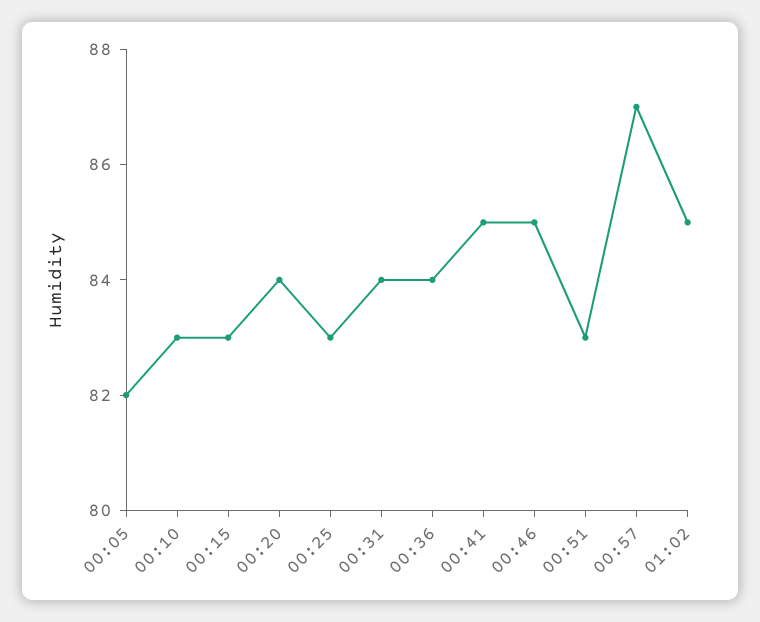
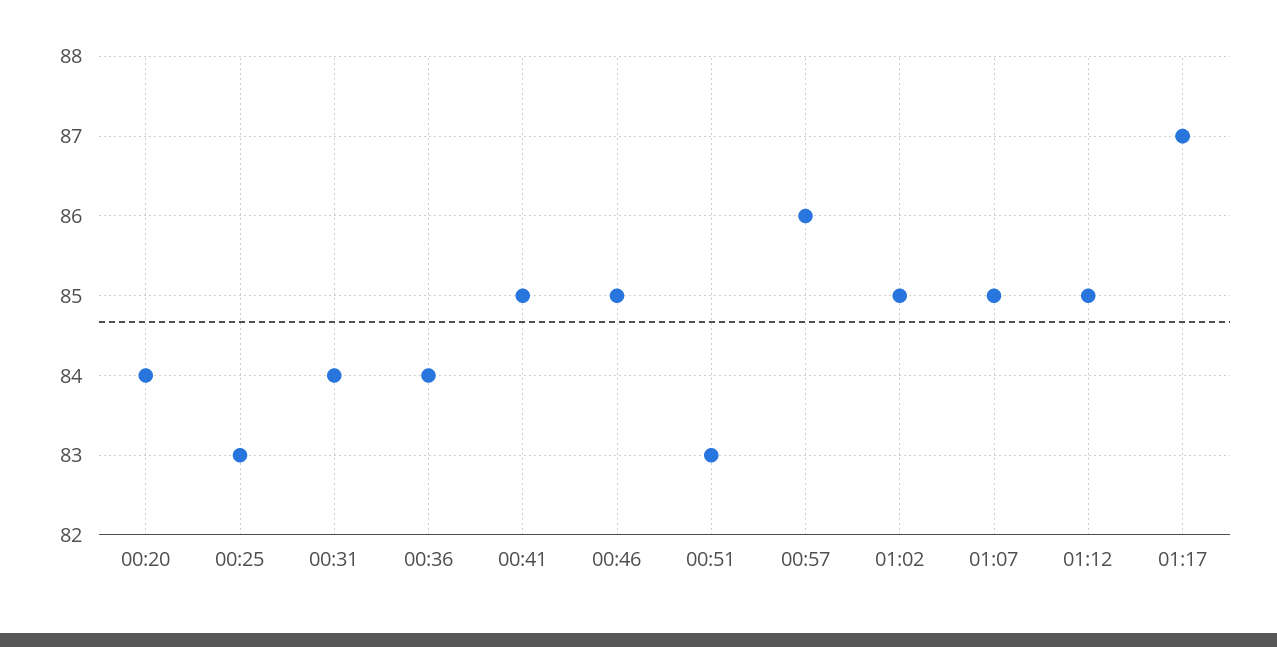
00:05: 82 -> none
00:10: 83 -> none
00:15: 83 -> none
00:57: 87 -> 86
01:07: none -> 85
01:12: none -> 85
01:17: none -> 87

